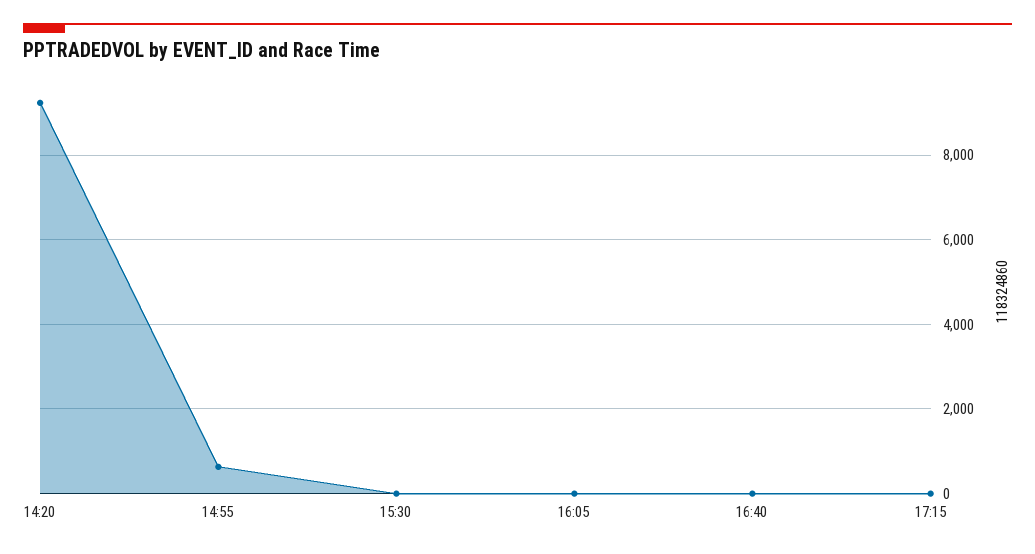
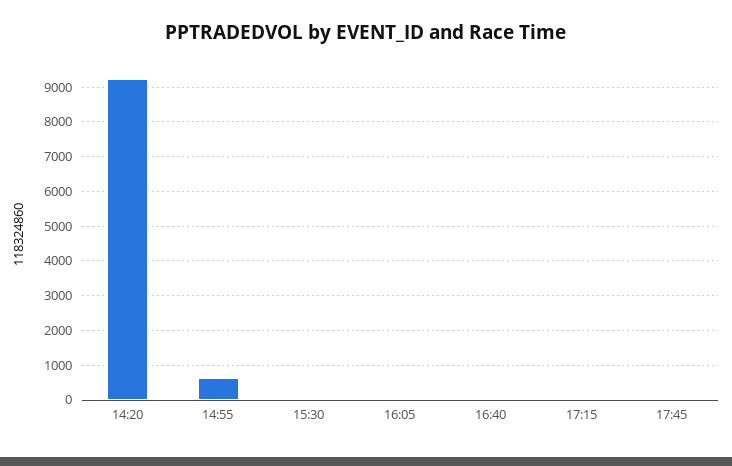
17:45: none -> 0

